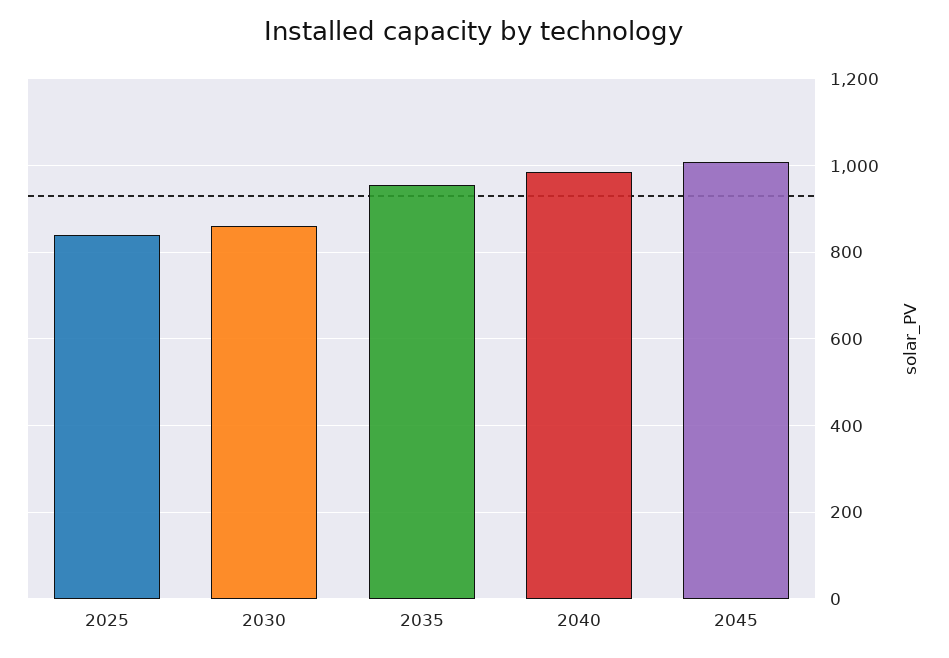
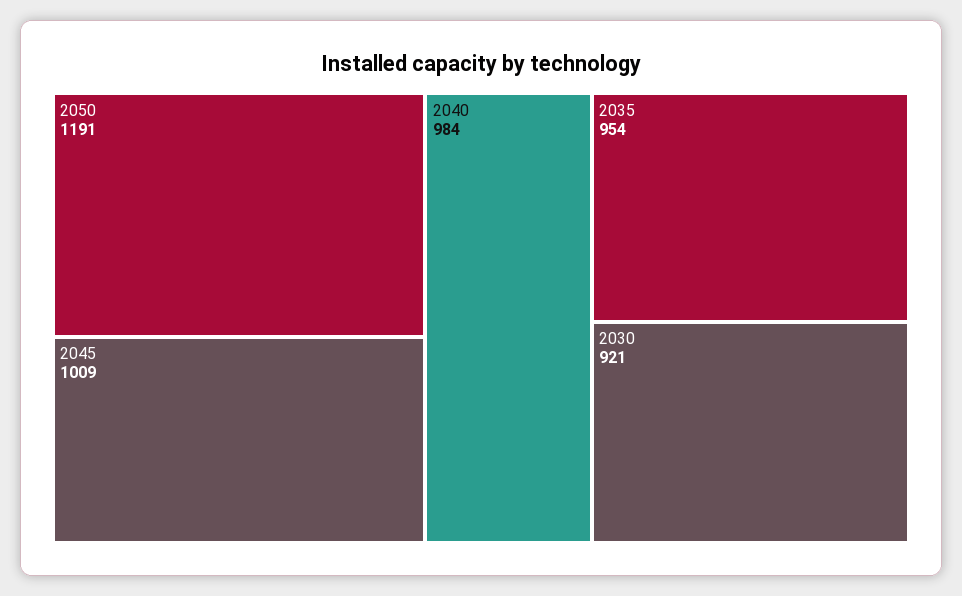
2025: 840 -> none
2030: 860 -> 921
2050: none -> 1191

